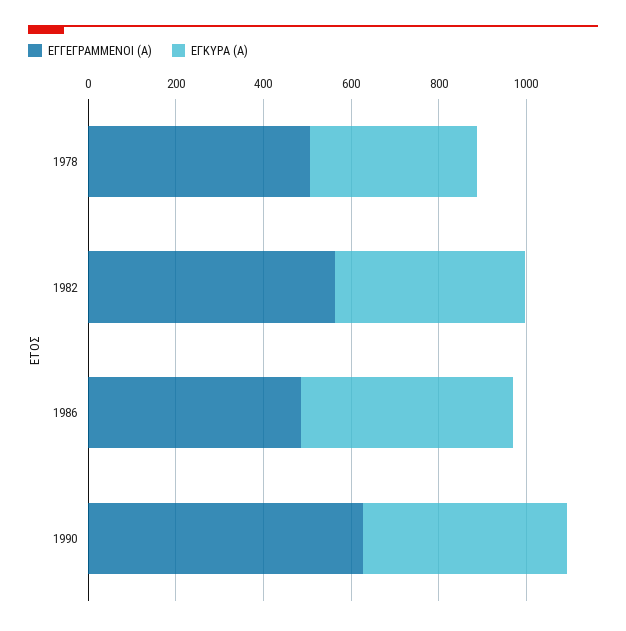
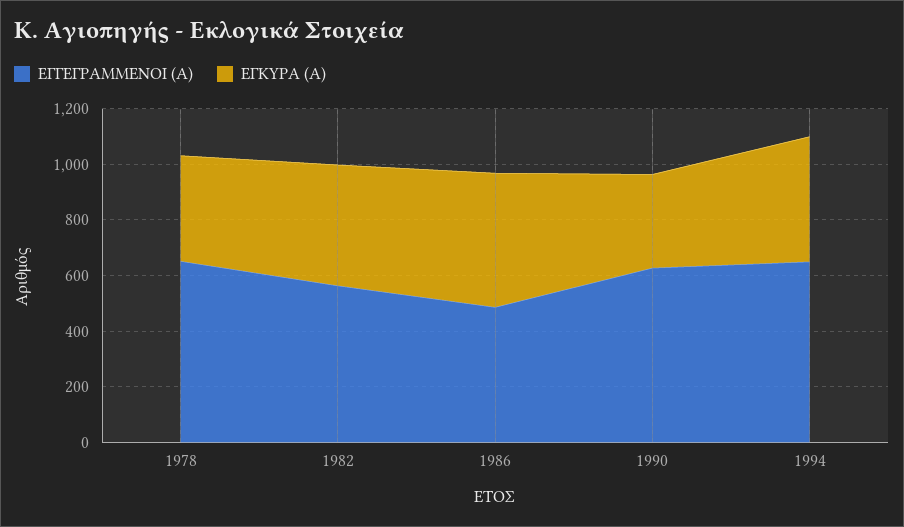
ΕΓΓΕΓΡΑΜΜΕΝΟΙ (Α), 1978: 500 -> 650
ΕΓΚΥΡΑ (Α), 1990: 450 -> 350
ΕΓΓΕΓΡΑΜΜΕΝΟΙ (Α), 1994: none -> 650
ΕΓΚΥΡΑ (Α), 1994: none -> 450

